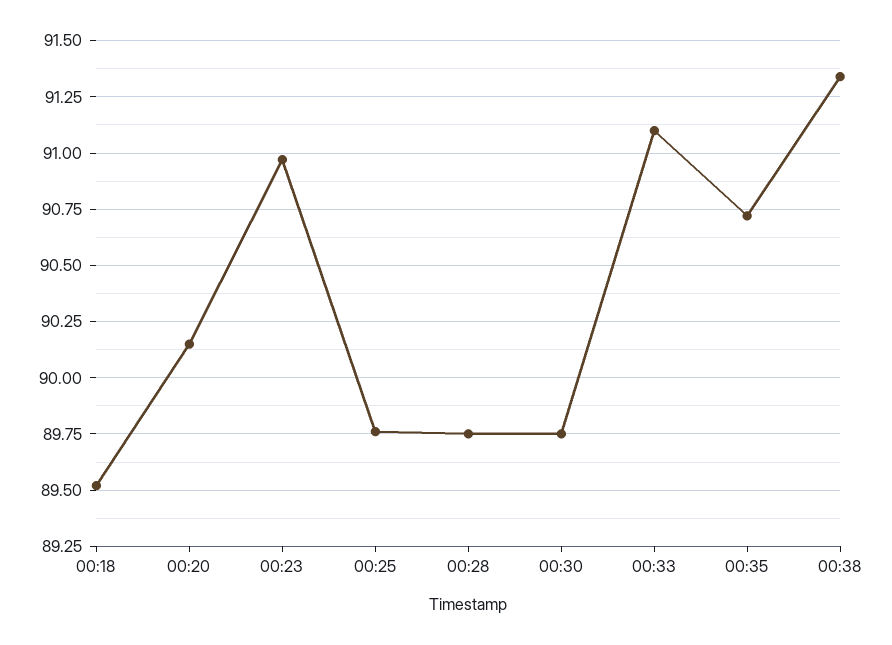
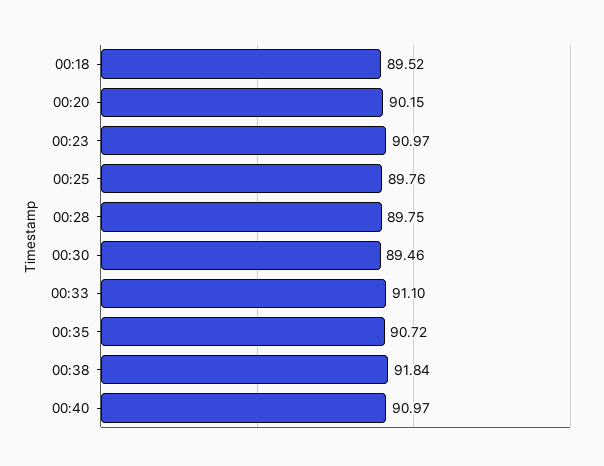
00:30: 89.75 -> 89.46
00:38: 91.35 -> 91.84
00:40: none -> 90.97

